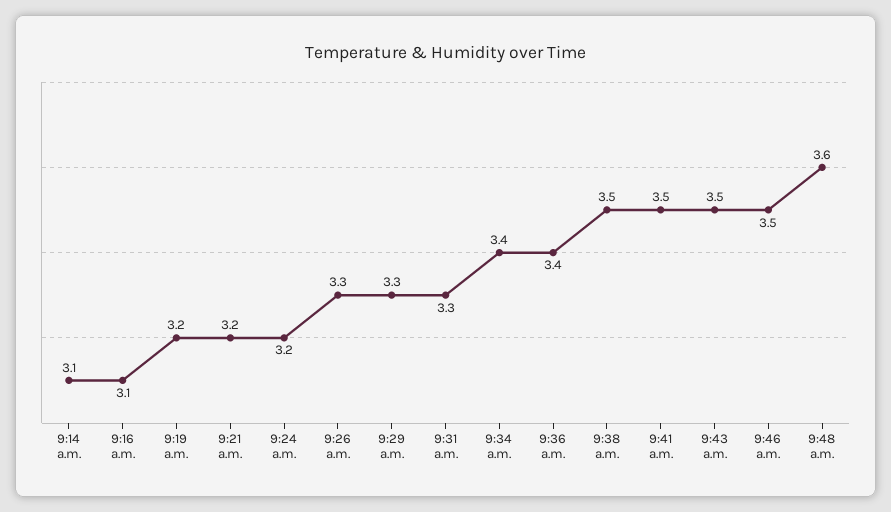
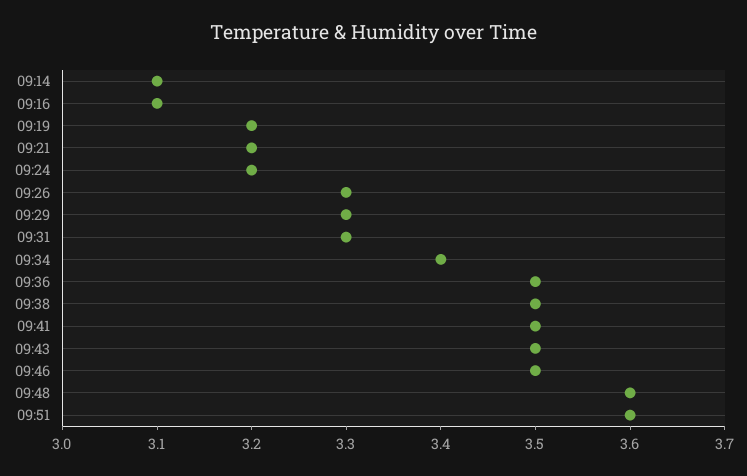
9:36 a.m.: 3.4 -> 3.5
09:51: none -> 3.6

